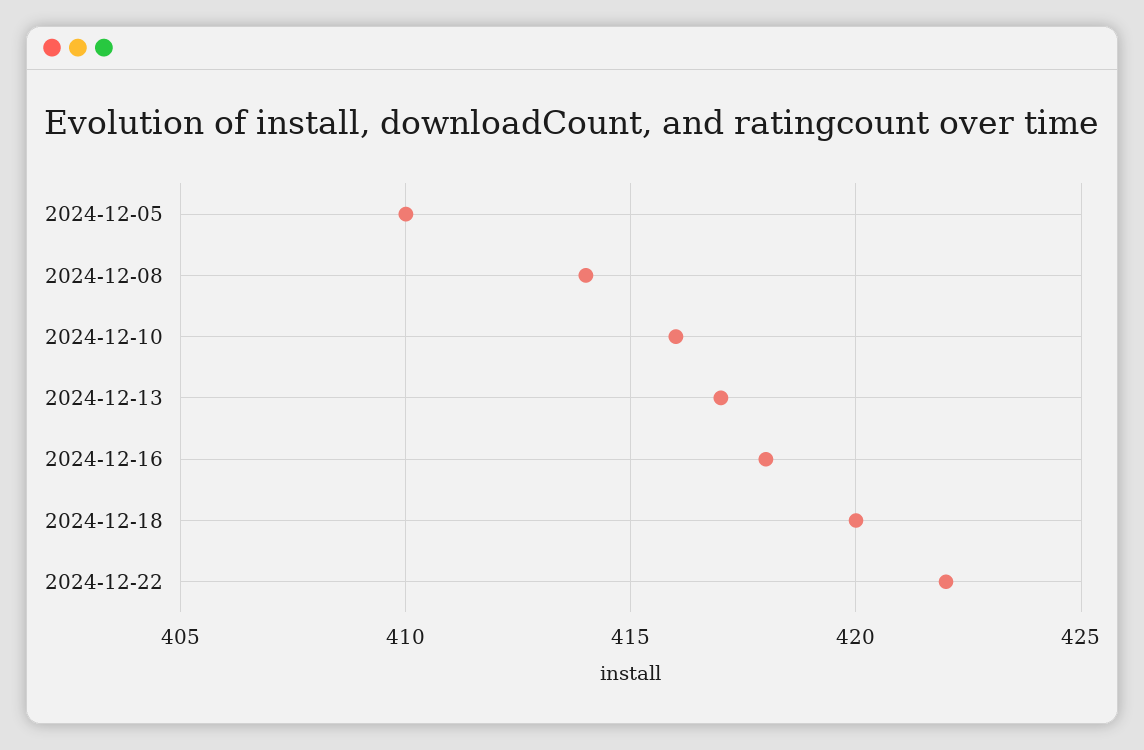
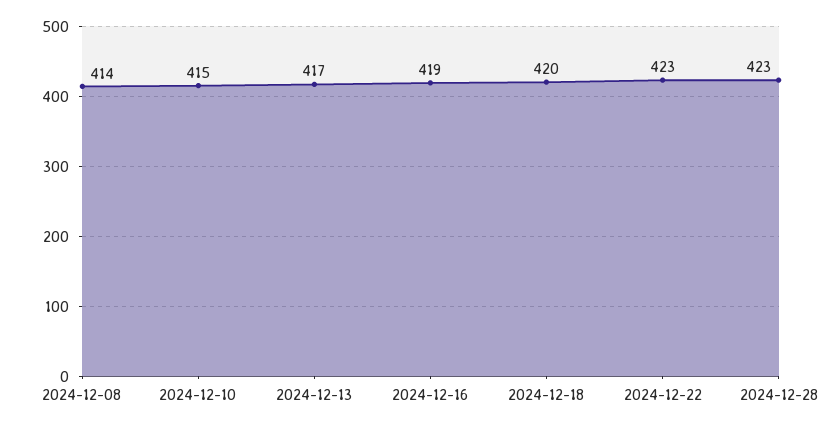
2024-12-05: 410 -> none
2024-12-10: 416 -> 415
2024-12-16: 418 -> 419
2024-12-22: 422 -> 423
2024-12-28: none -> 423

